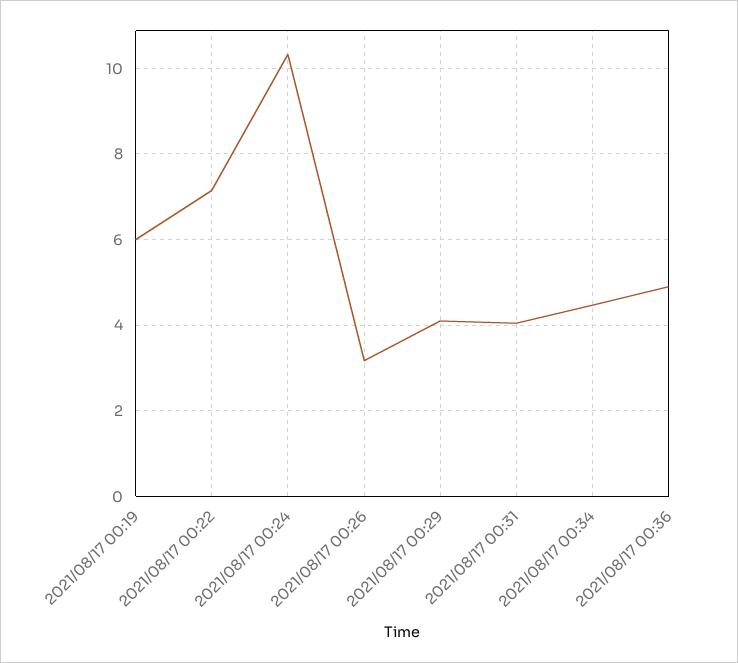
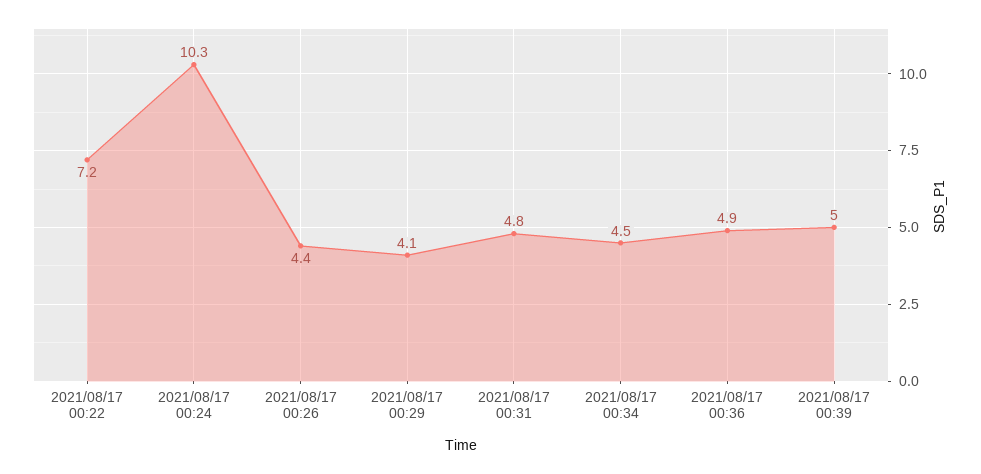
2021/08/17 00:19: 6 -> none
2021/08/17 00:26: 3.2 -> 4.4
2021/08/17 00:31: 4 -> 4.8
2021/08/17 00:39: none -> 5

